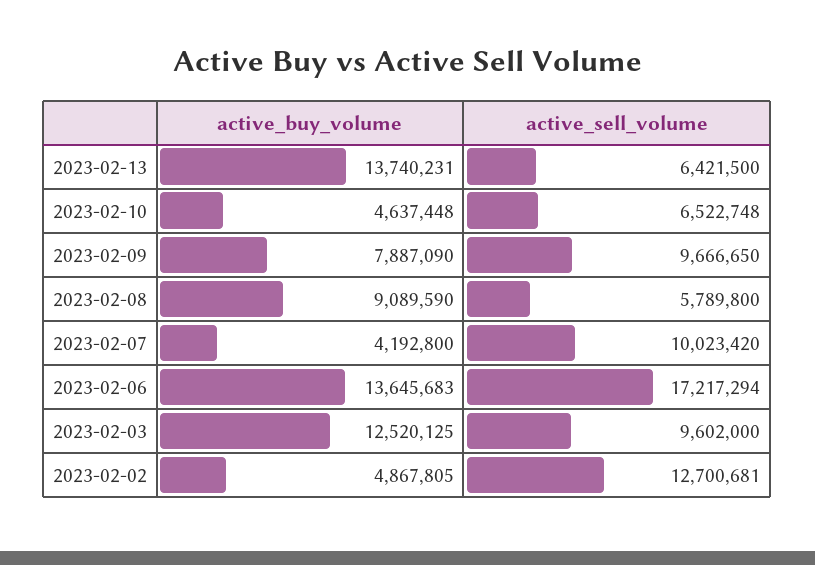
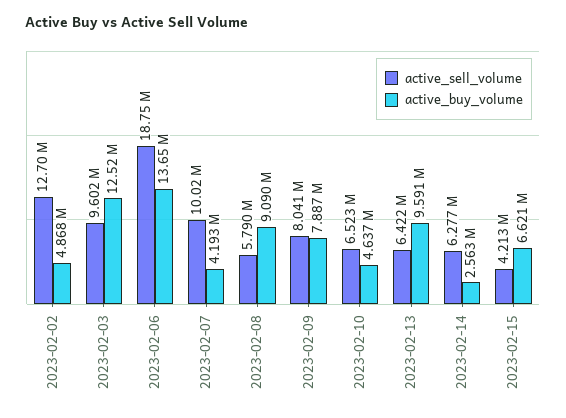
active_buy_volume, 2023-02-13: 13740231 -> 9591000
active_sell_volume, 2023-02-09: 9666650 -> 8041000
active_sell_volume, 2023-02-06: 17217294 -> 18750000
active_sell_volume, 2023-02-14: none -> 6277000
active_buy_volume, 2023-02-14: none -> 2563000
active_sell_volume, 2023-02-15: none -> 4213000
active_buy_volume, 2023-02-15: none -> 6621000

